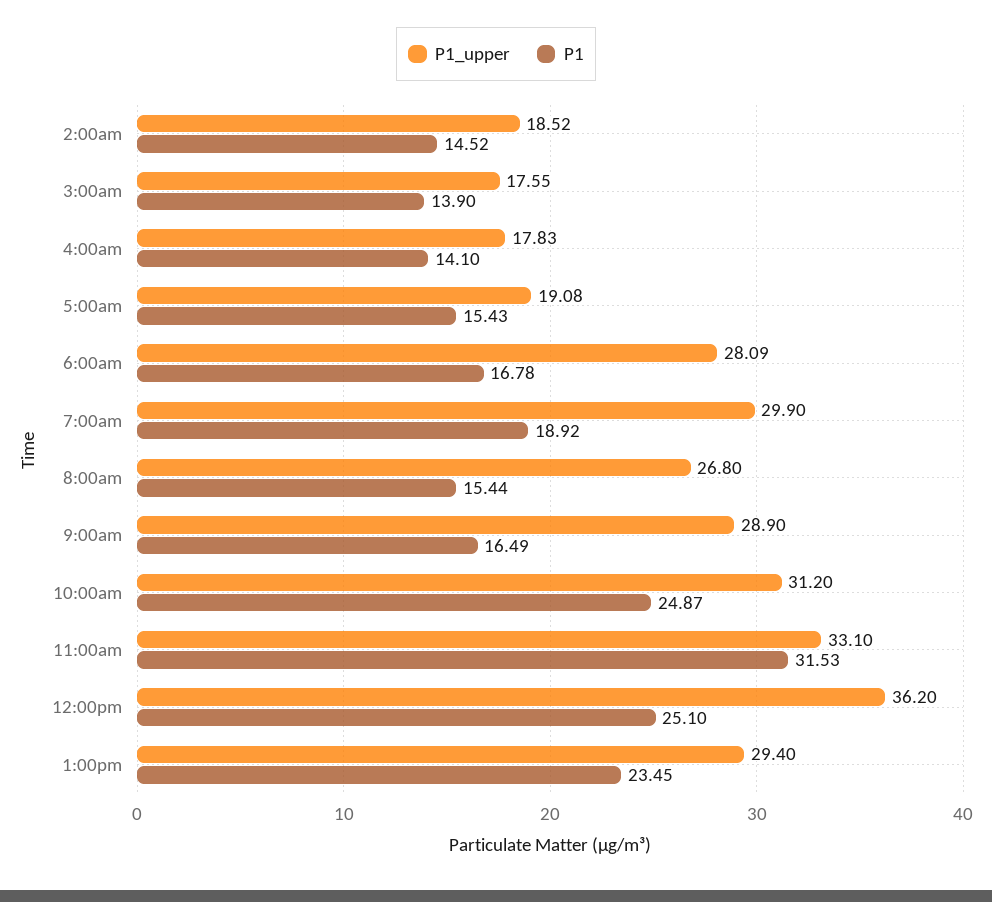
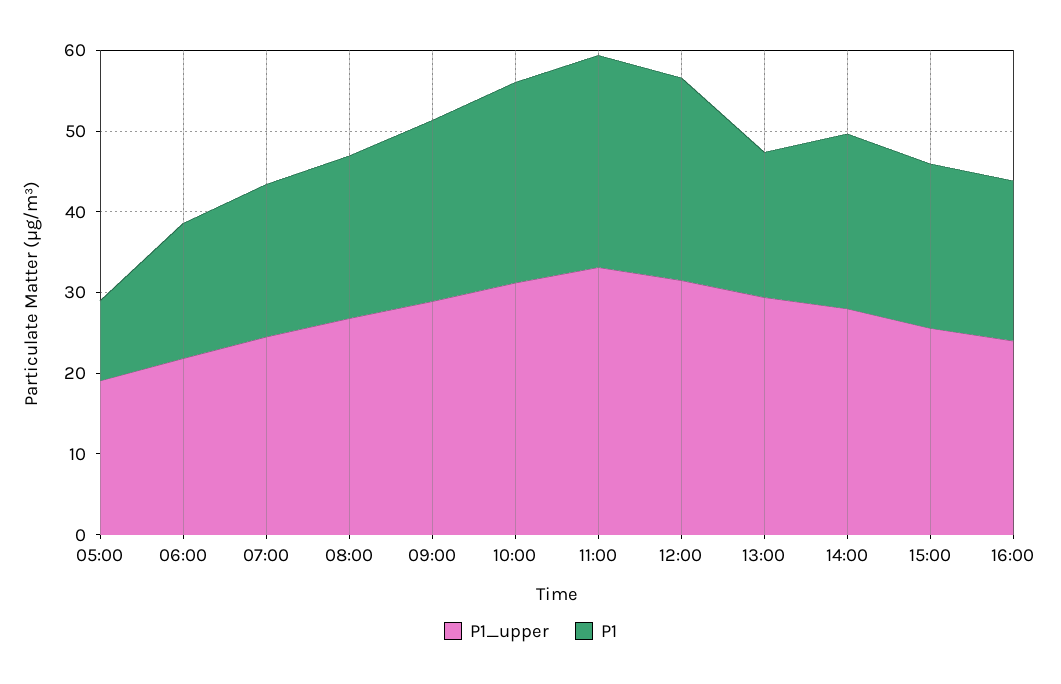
P1_upper, 2:00am: 18.52 -> none
P1, 2:00am: 14.52 -> none
P1_upper, 3:00am: 17.55 -> none
P1, 3:00am: 13.9 -> none
P1_upper, 4:00am: 17.83 -> none
P1, 4:00am: 14.1 -> none
P1, 5:00am: 15.43 -> 10
P1_upper, 6:00am: 28.09 -> 22
P1_upper, 7:00am: 29.9 -> 24
P1, 8:00am: 15.44 -> 20
P1, 9:00am: 16.49 -> 22
P1, 11:00am: 31.53 -> 26
P1_upper, 12:00pm: 36.2 -> 32
P1, 1:00pm: 23.45 -> 18
P1_upper, 14:00: none -> 28
P1, 14:00: none -> 22
P1_upper, 15:00: none -> 26
P1, 15:00: none -> 20
P1_upper, 16:00: none -> 24
P1, 16:00: none -> 20

